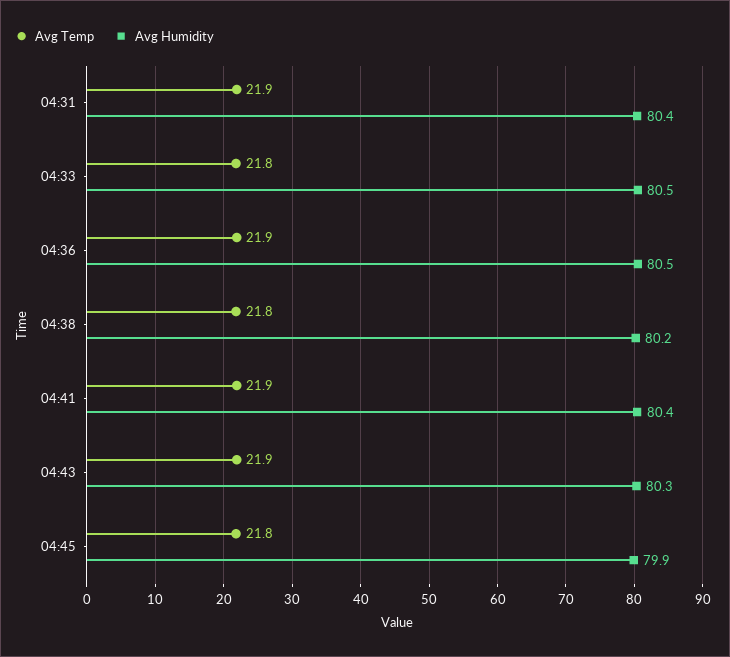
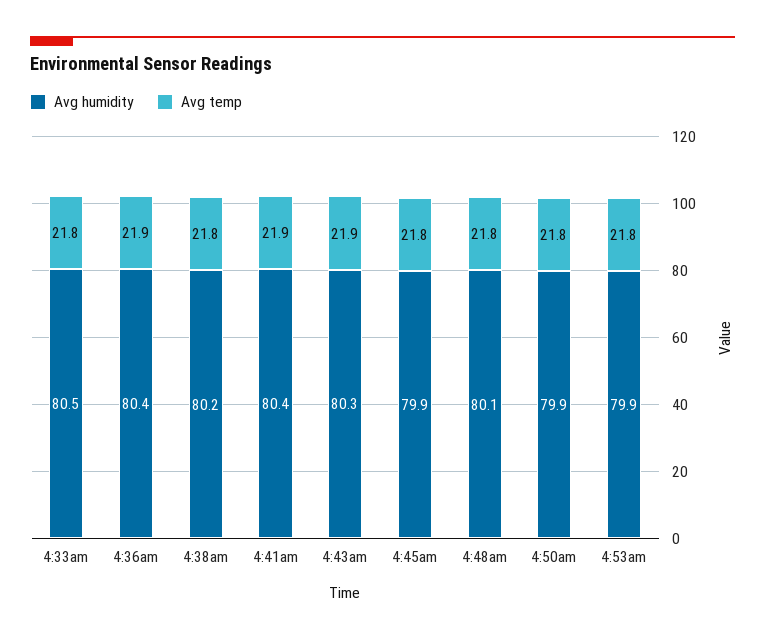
Avg Temp, 04:31: 21.9 -> none
Avg Humidity, 04:31: 80.4 -> none
Avg Humidity, 04:36: 80.5 -> 80.4
Avg Humidity, 4:48am: none -> 80.1
Avg Temp, 4:48am: none -> 21.8
Avg Humidity, 4:50am: none -> 79.9
Avg Temp, 4:50am: none -> 21.8
Avg Humidity, 4:53am: none -> 79.9
Avg Temp, 4:53am: none -> 21.8

